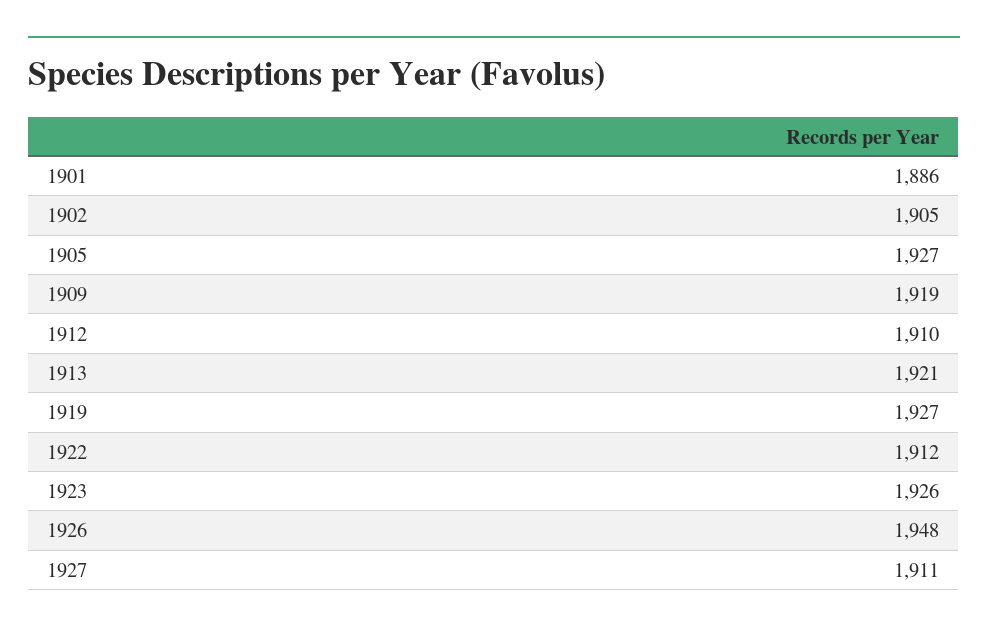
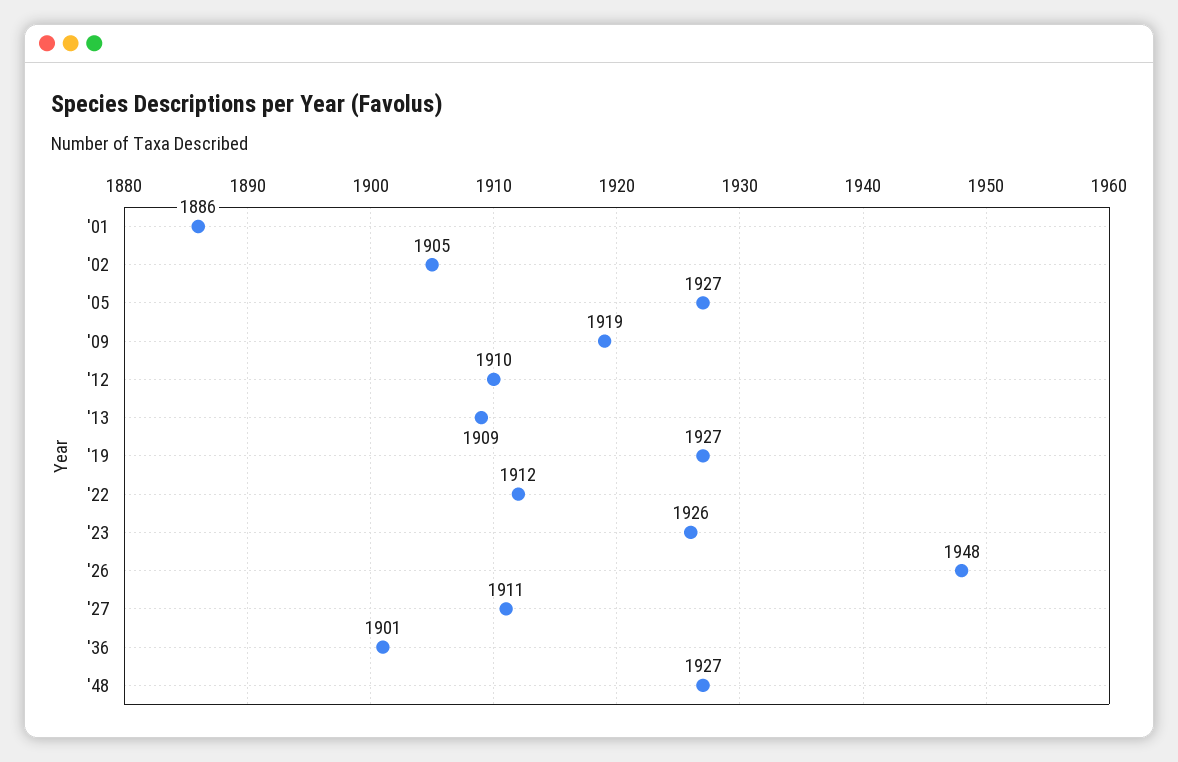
1913: 1921 -> 1909
'36: none -> 1901
'48: none -> 1927

